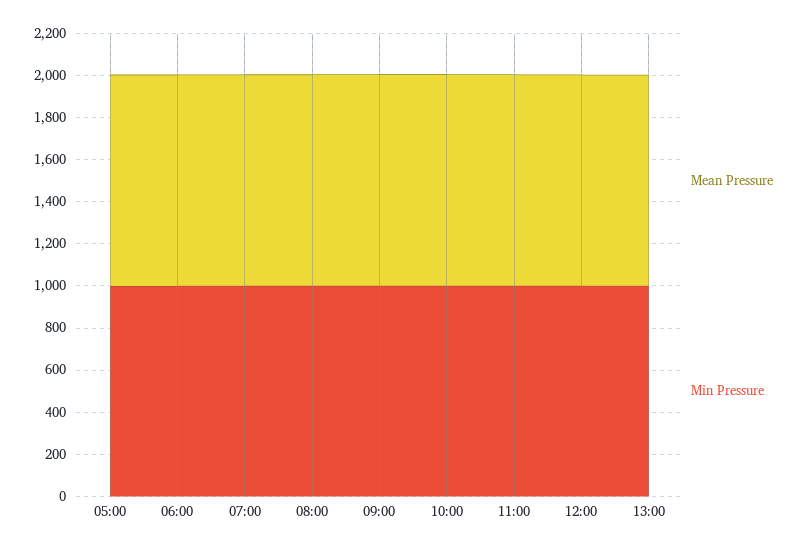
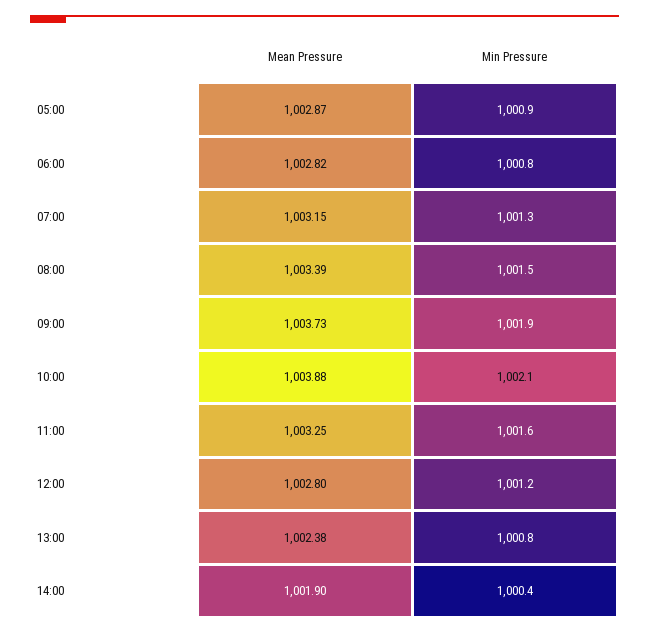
Mean Pressure, 14:00: none -> 1001.9
Min Pressure, 14:00: none -> 1000.4

